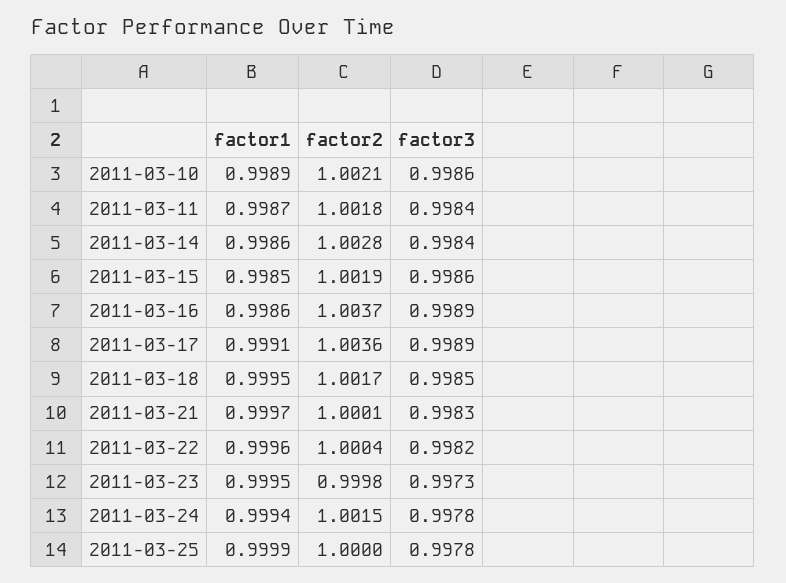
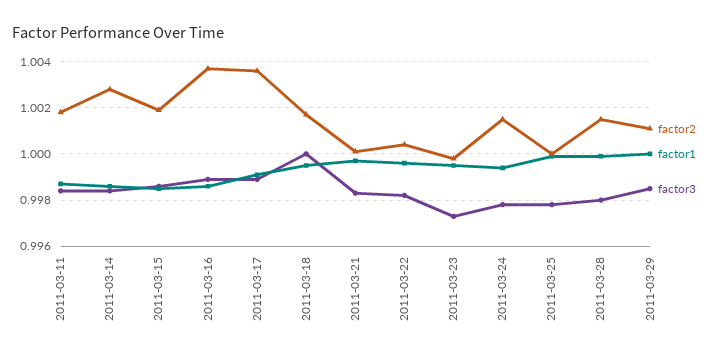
factor1, 2011-03-10: 0.9989 -> none
factor2, 2011-03-10: 1.0021 -> none
factor3, 2011-03-10: 0.9986 -> none
factor3, 2011-03-18: 0.9985 -> 1
factor2, 2011-03-28: none -> 1.0015
factor1, 2011-03-28: none -> 1
factor3, 2011-03-28: none -> 0.998
factor2, 2011-03-29: none -> 1.001
factor1, 2011-03-29: none -> 1
factor3, 2011-03-29: none -> 0.9985

